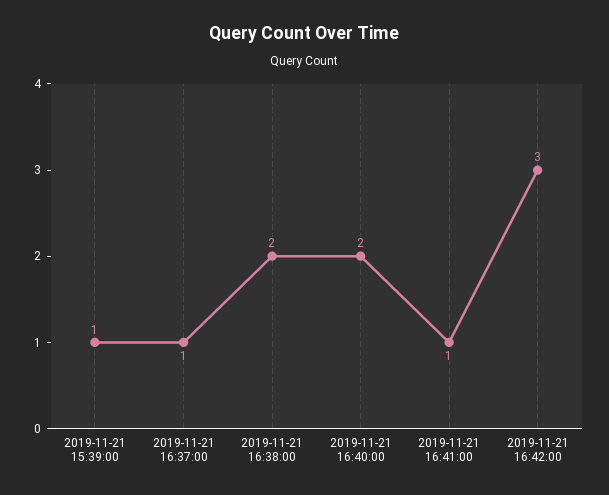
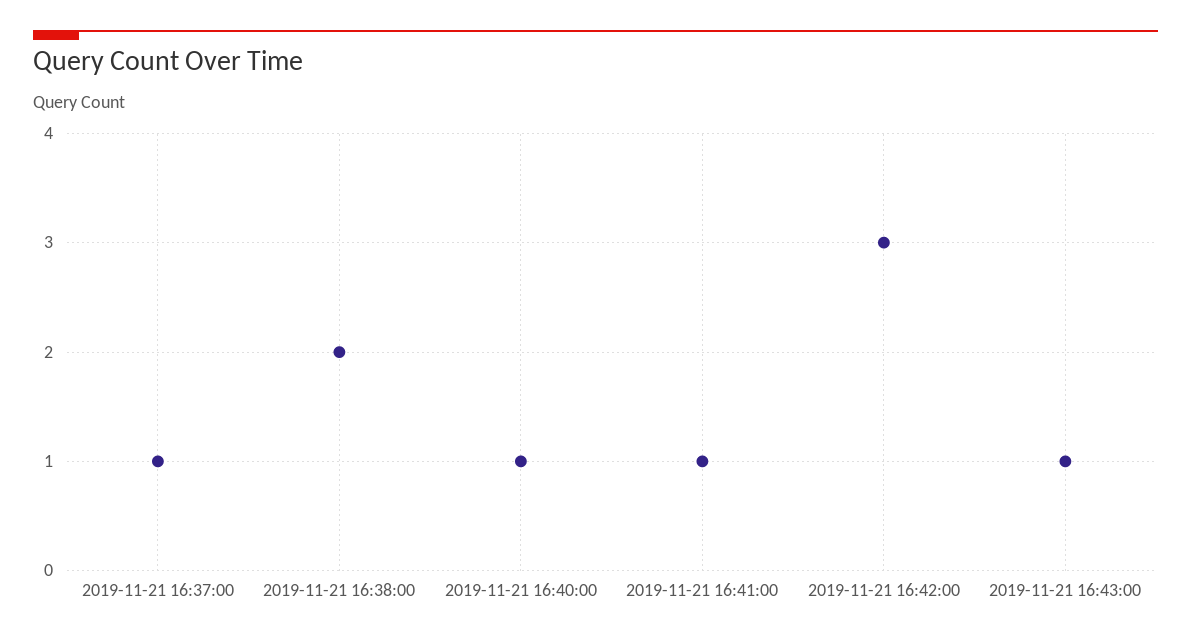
2019-11-21 15:39:00: 1 -> none
2019-11-21 16:40:00: 2 -> 1
2019-11-21 16:43:00: none -> 1

